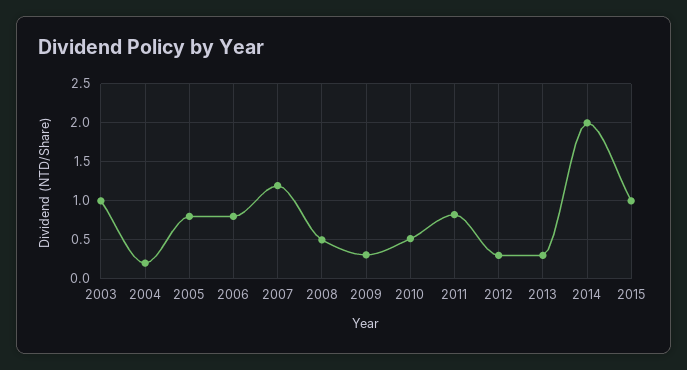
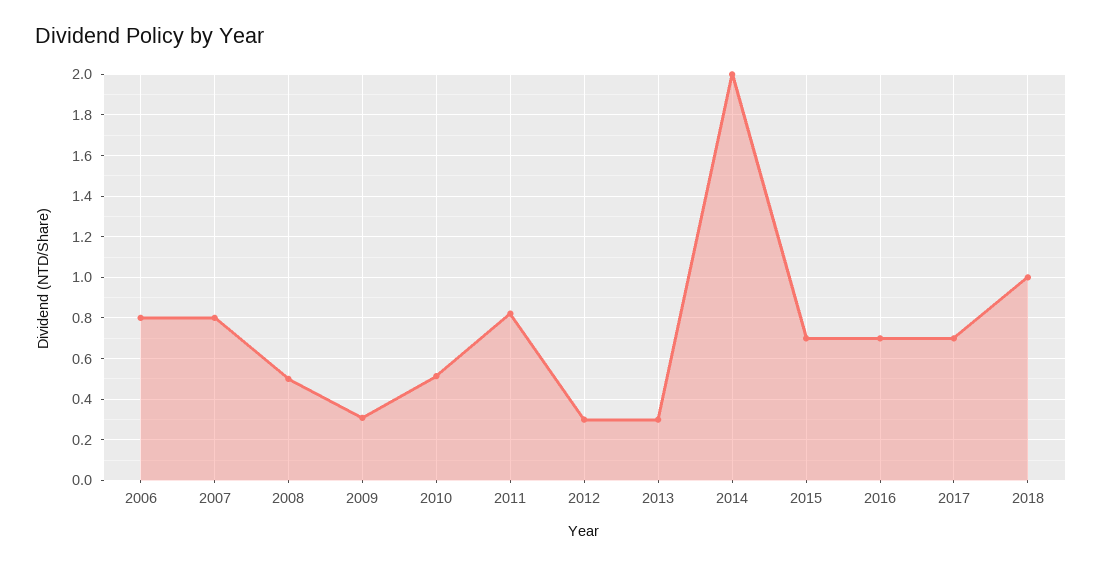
2003: 1 -> none
2004: 0.2 -> none
2005: 0.8 -> none
2007: 1.2 -> 0.8
2015: 1 -> 0.7
2016: none -> 0.7
2017: none -> 0.7
2018: none -> 1

